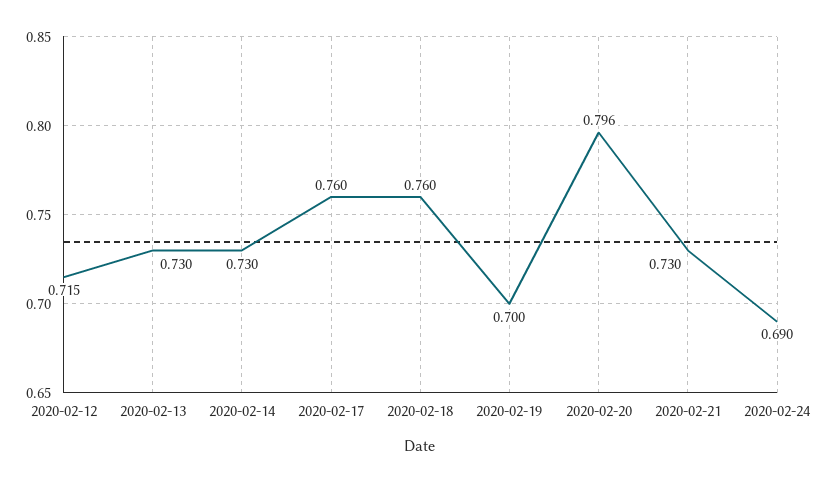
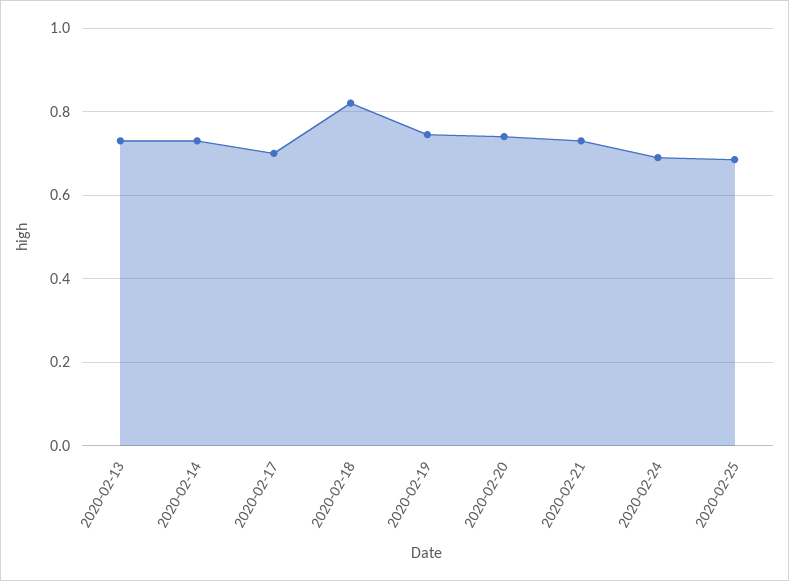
2020-02-12: 0.715 -> none
2020-02-17: 0.76 -> 0.7
2020-02-18: 0.76 -> 0.82
2020-02-19: 0.7 -> 0.74
2020-02-20: 0.796 -> 0.74
2020-02-25: none -> 0.68

